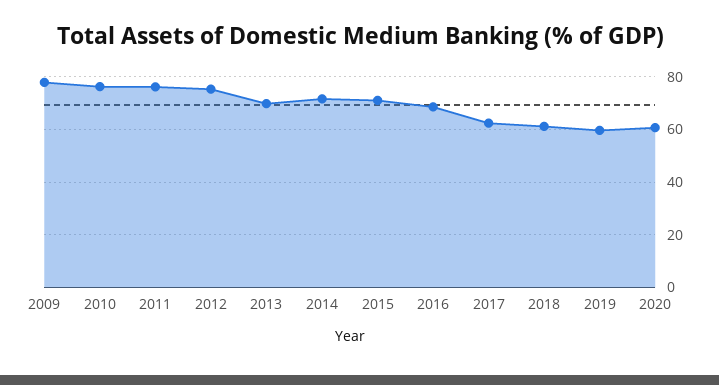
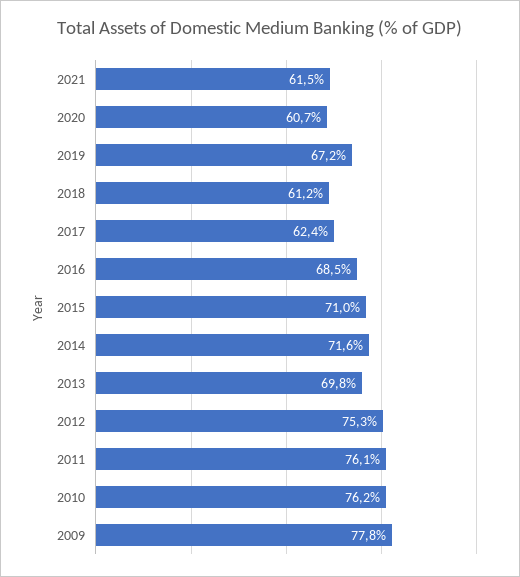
2019: 60 -> 67.2
2021: none -> 61.5

